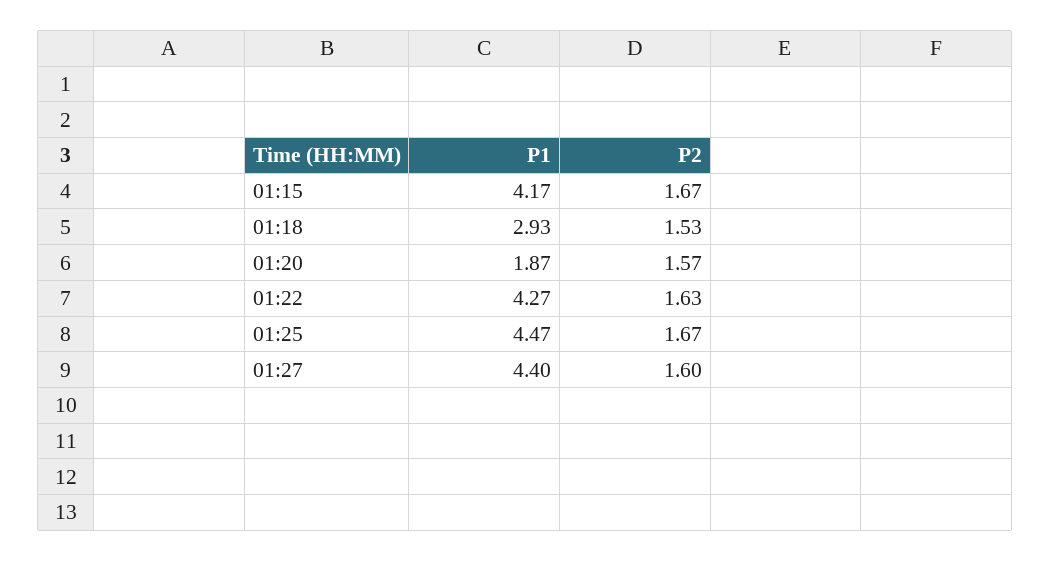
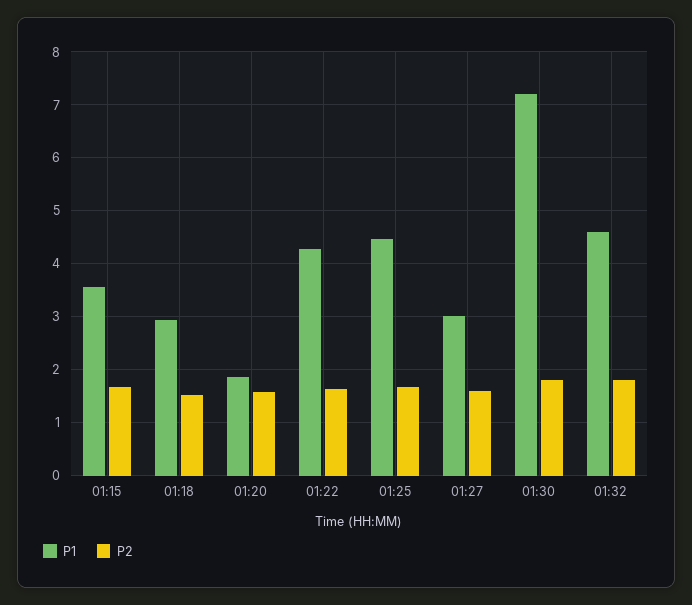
P1, 01:15: 4.17 -> 3.6
P1, 01:27: 4.4 -> 3
P1, 01:30: none -> 7.2
P2, 01:30: none -> 1.8
P1, 01:32: none -> 4.6
P2, 01:32: none -> 1.8

